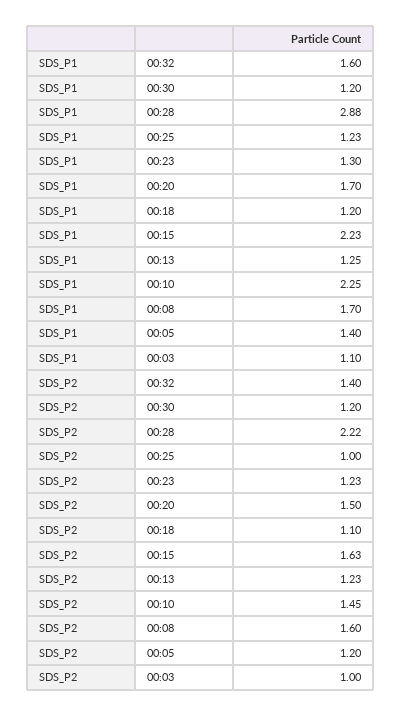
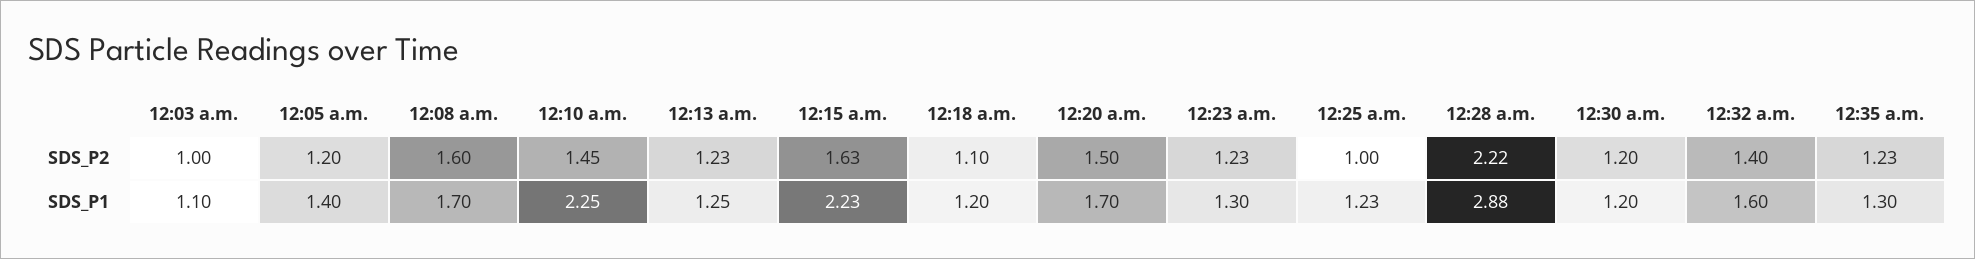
SDS_P2, 12:35 a.m.: none -> 1.23
SDS_P1, 12:35 a.m.: none -> 1.3

